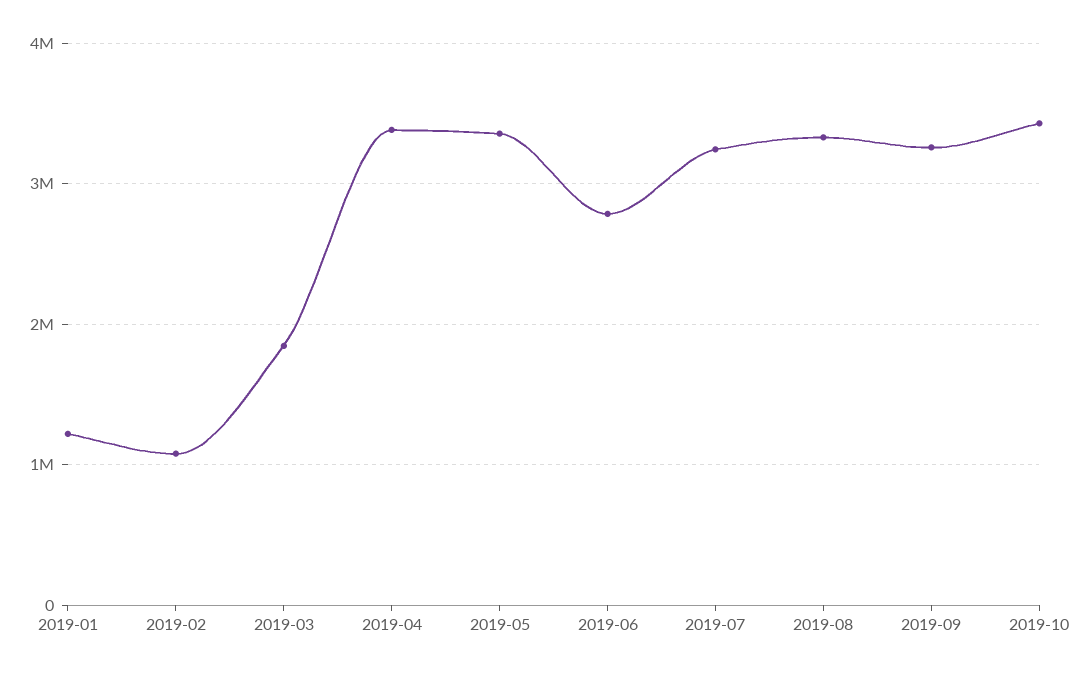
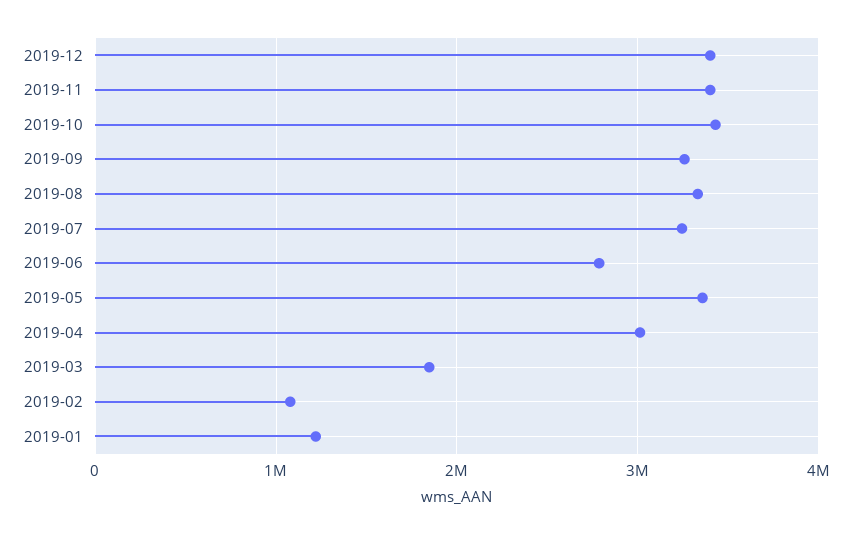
2019-04: 3400000 -> 3000000
2019-12: none -> 3400000
2019-11: none -> 3400000

